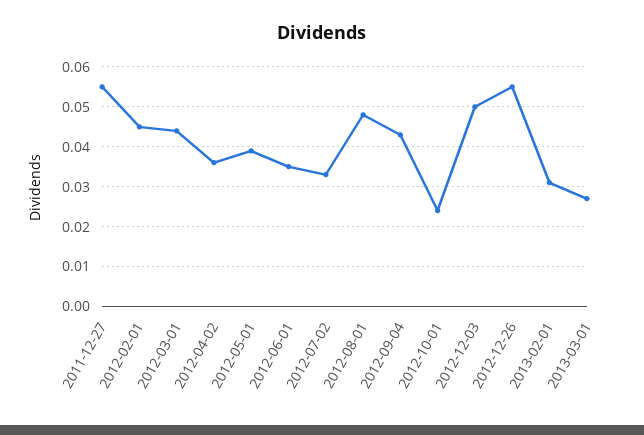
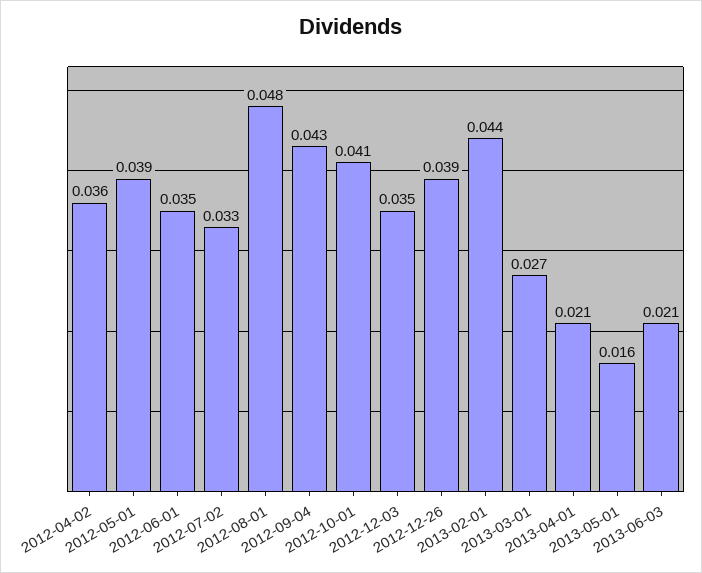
2011-12-27: 0.055 -> none
2012-02-01: 0.045 -> none
2012-03-01: 0.045 -> none
2012-10-01: 0.025 -> 0.041
2012-12-03: 0.05 -> 0.035
2012-12-26: 0.055 -> 0.039
2013-02-01: 0.03 -> 0.044
2013-04-01: none -> 0.021
2013-05-01: none -> 0.016
2013-06-03: none -> 0.021

